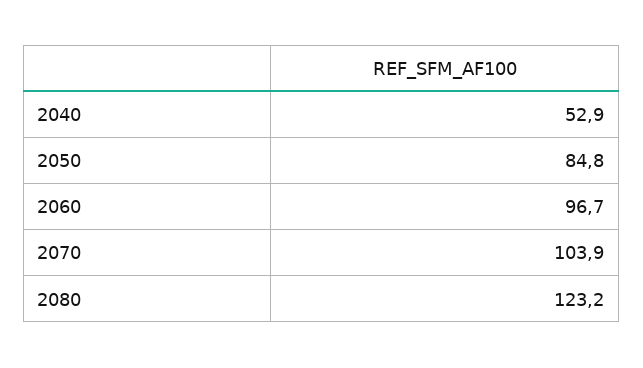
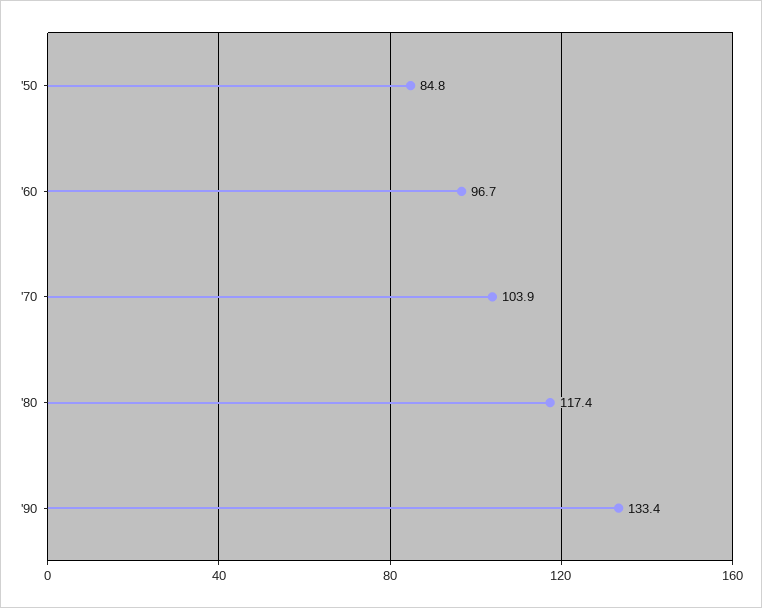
2040: 52.9 -> none
2080: 123.2 -> 117.4
'90: none -> 133.4

